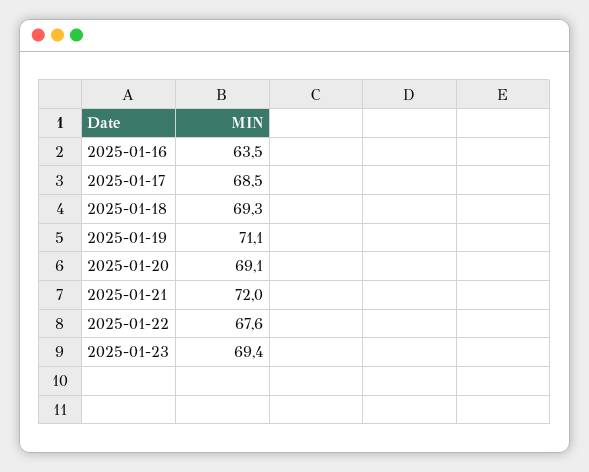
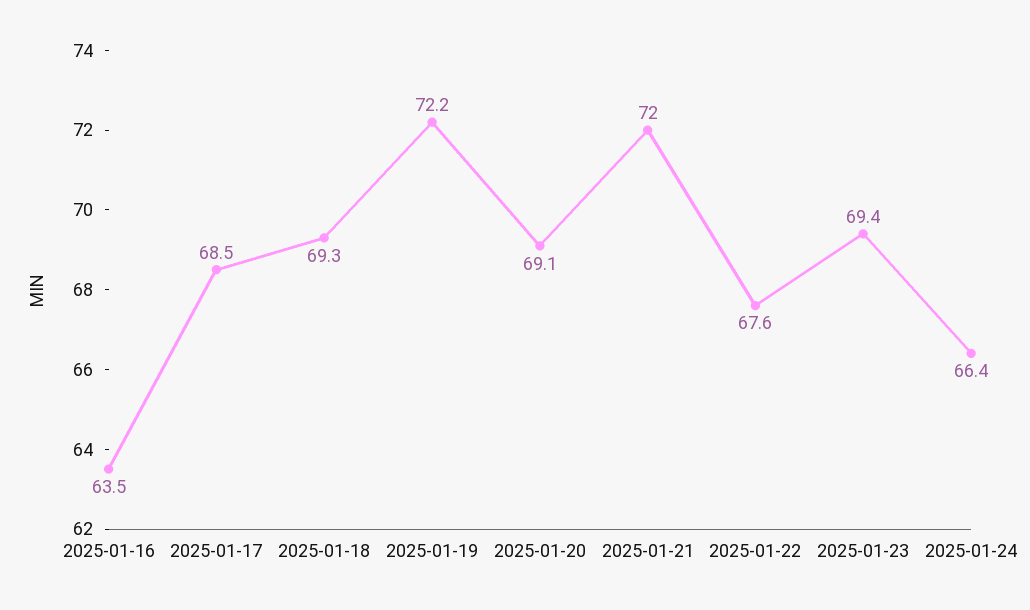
2025-01-19: 71.1 -> 72.2
2025-01-24: none -> 66.4

